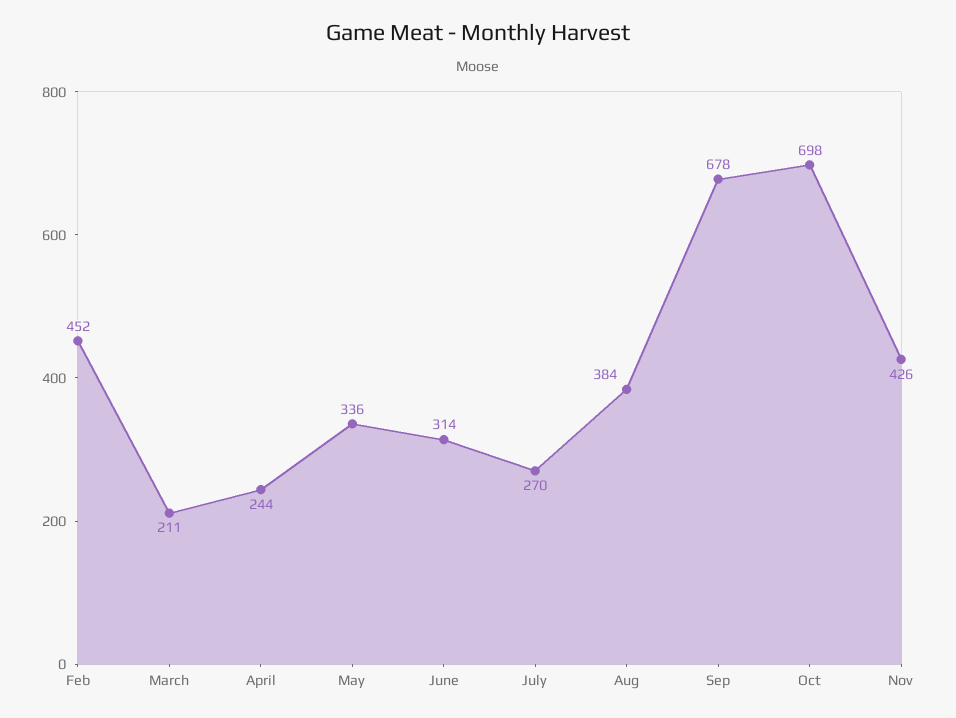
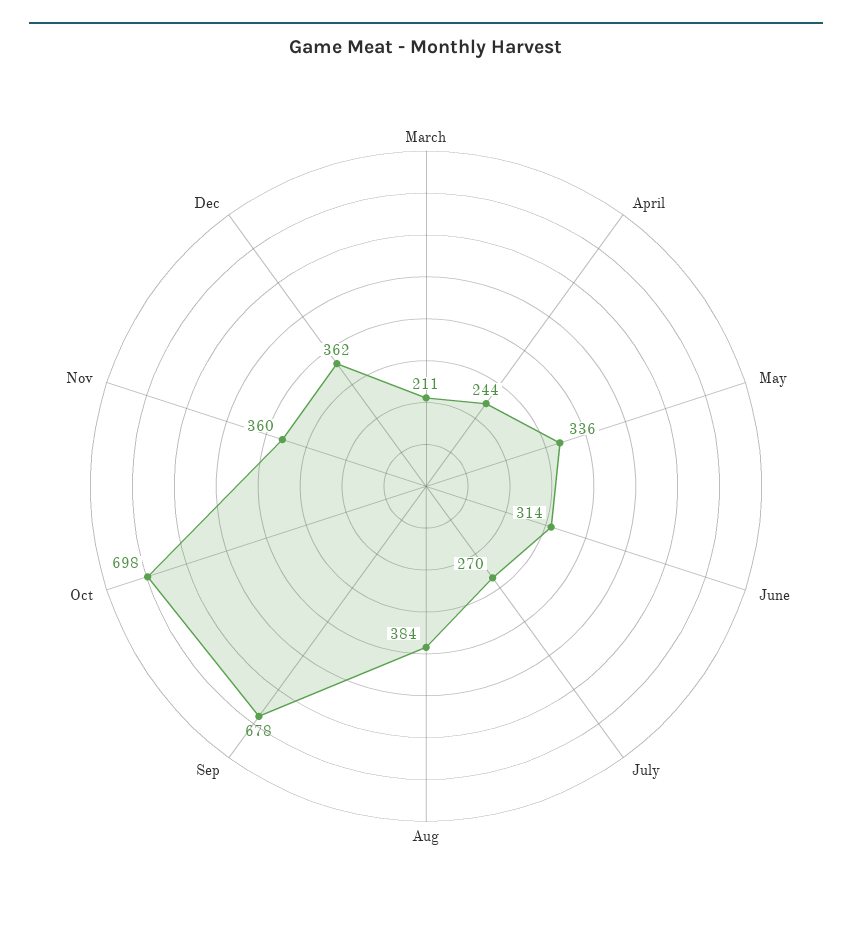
Feb: 452 -> none
Nov: 426 -> 360
Dec: none -> 362

